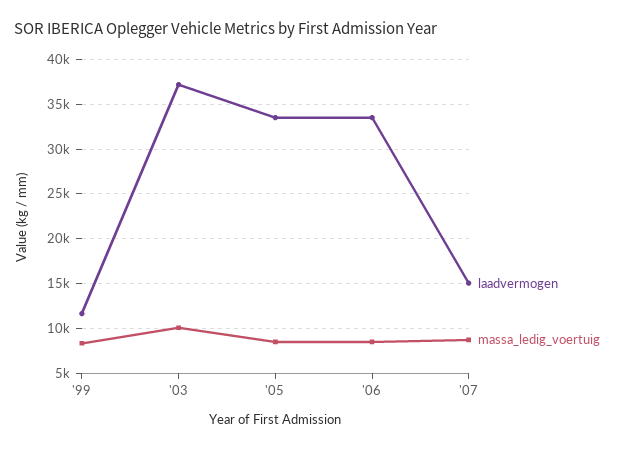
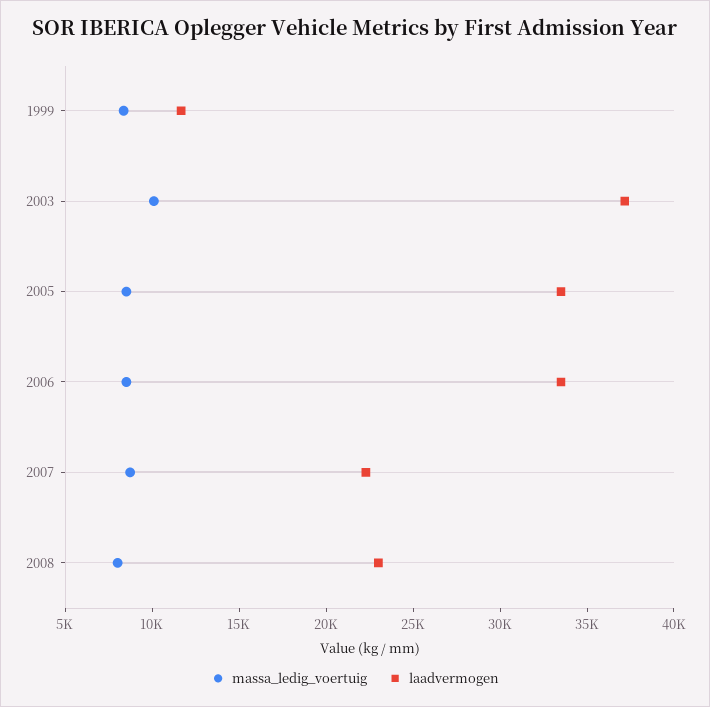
laadvermogen, '07: 15000 -> 22000
massa_ledig_voertuig, 2008: none -> 8000
laadvermogen, 2008: none -> 23000

